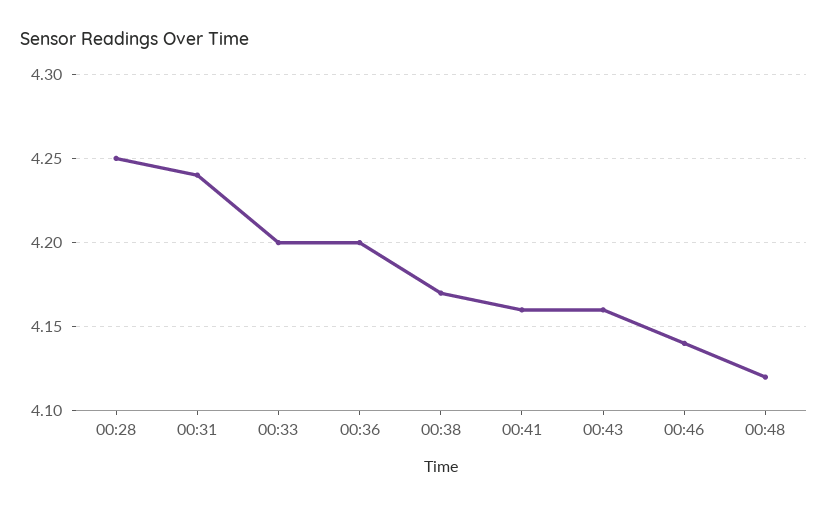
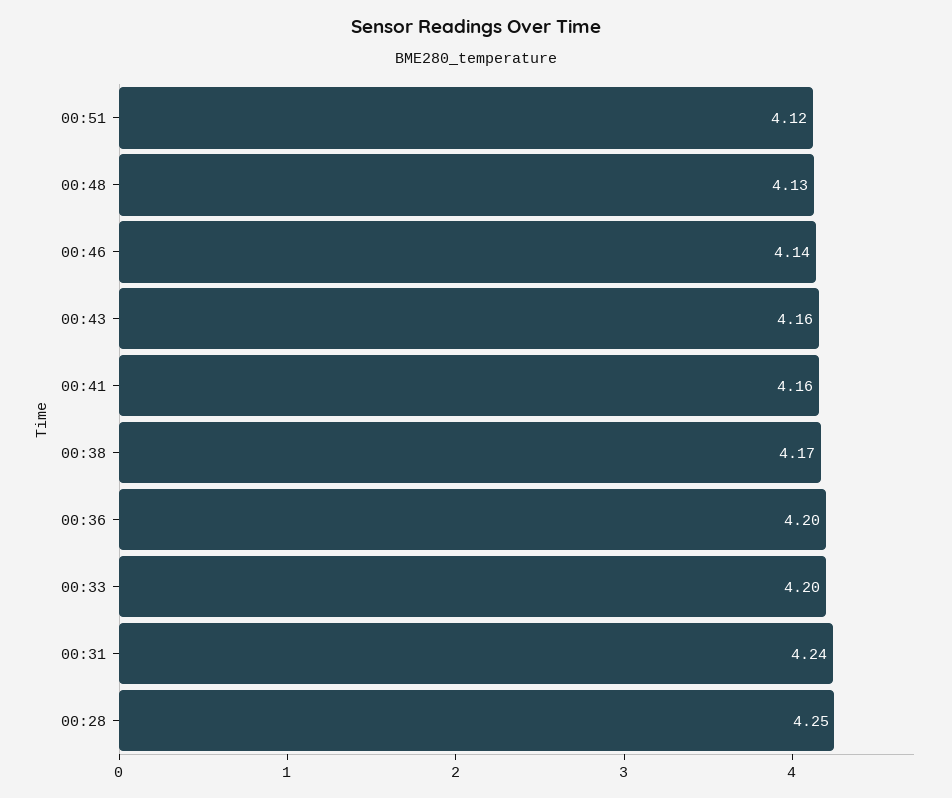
00:48: 4.12 -> 4.13
00:51: none -> 4.12

